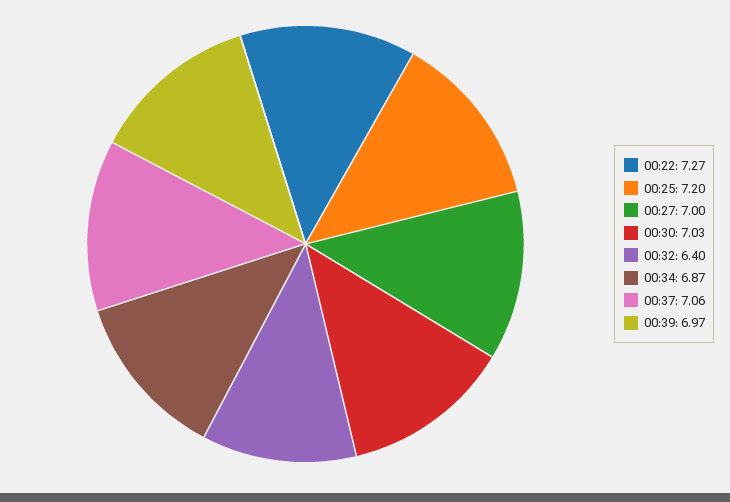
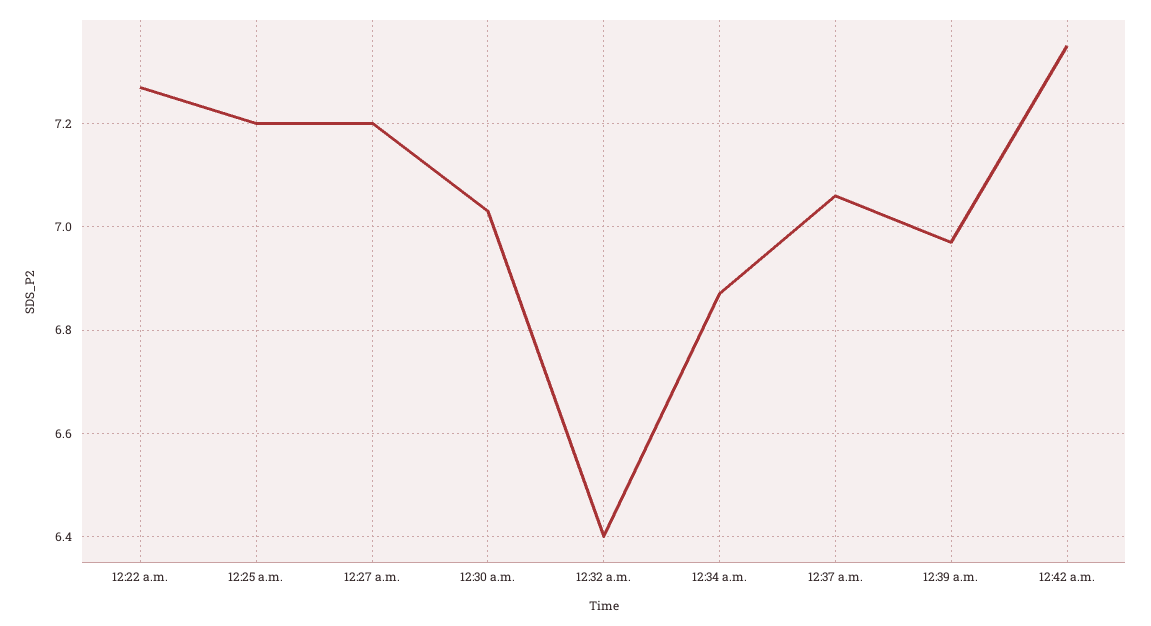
00:27: 7 -> 7.2
12:42 a.m.: none -> 7.35

